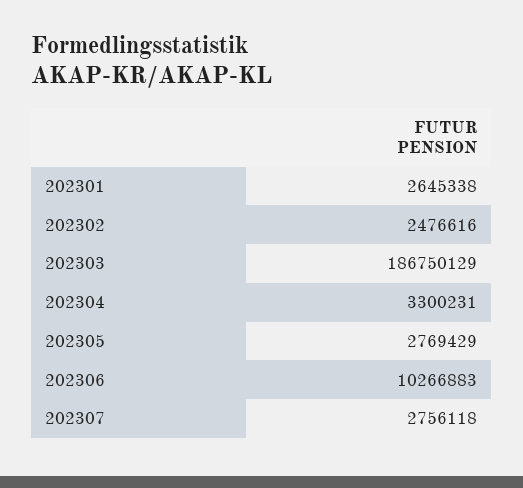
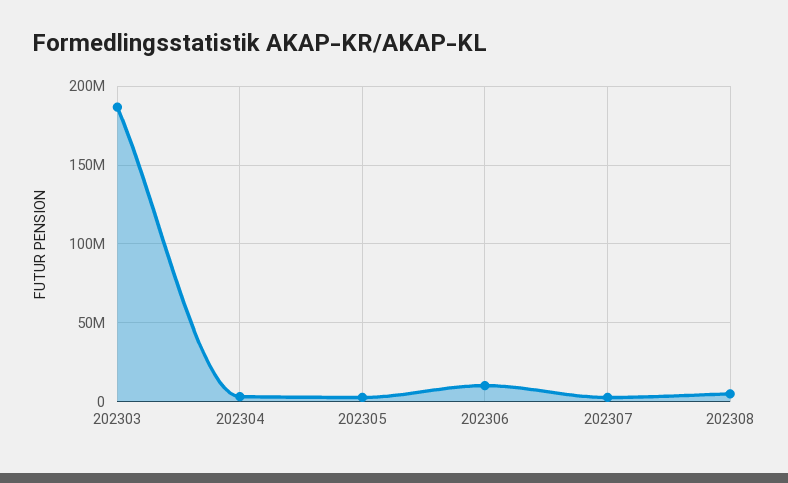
202301: 2645338 -> none
202302: 2476616 -> none
202308: none -> 5000000

